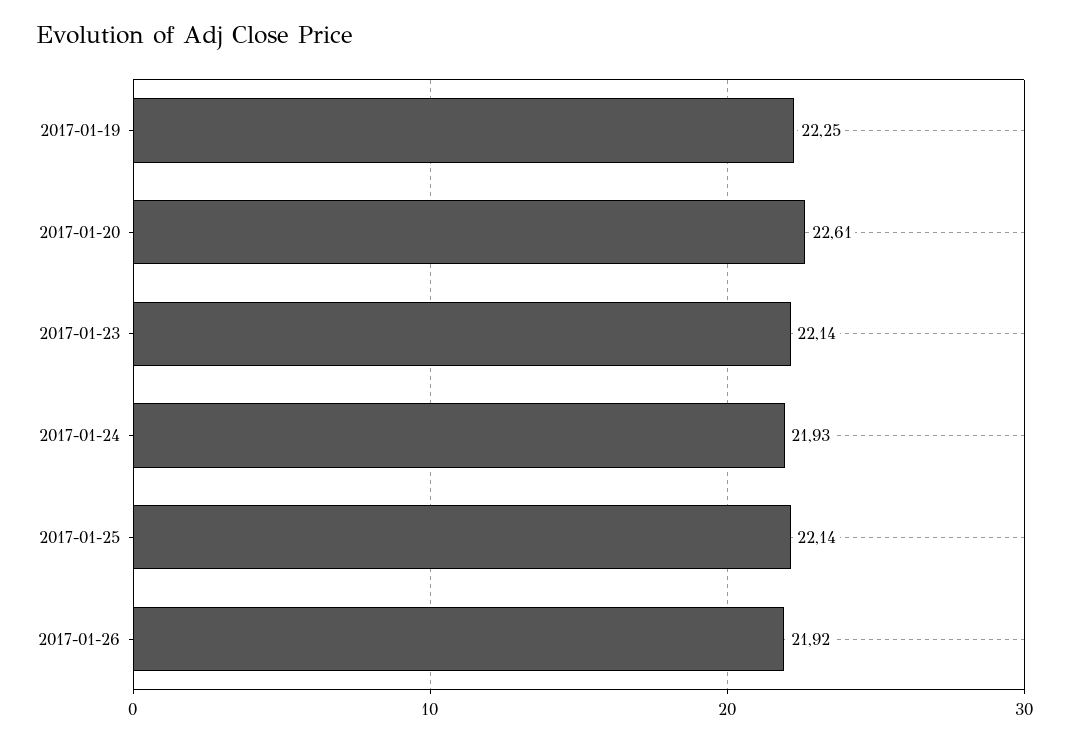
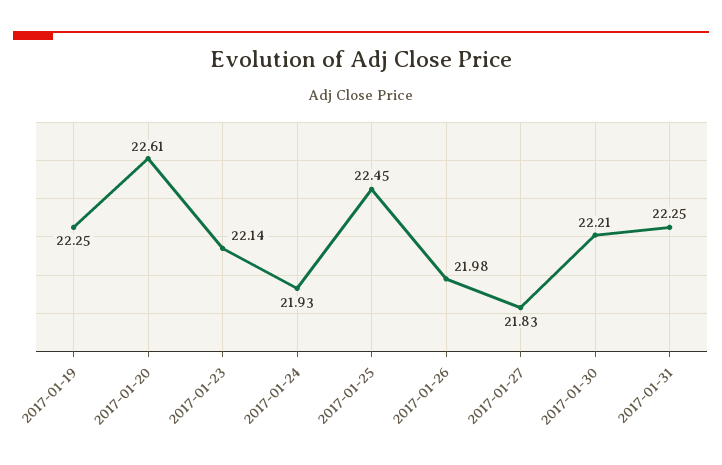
2017-01-25: 22.14 -> 22.45
2017-01-26: 21.92 -> 21.98
2017-01-27: none -> 21.83
2017-01-30: none -> 22.21
2017-01-31: none -> 22.25

